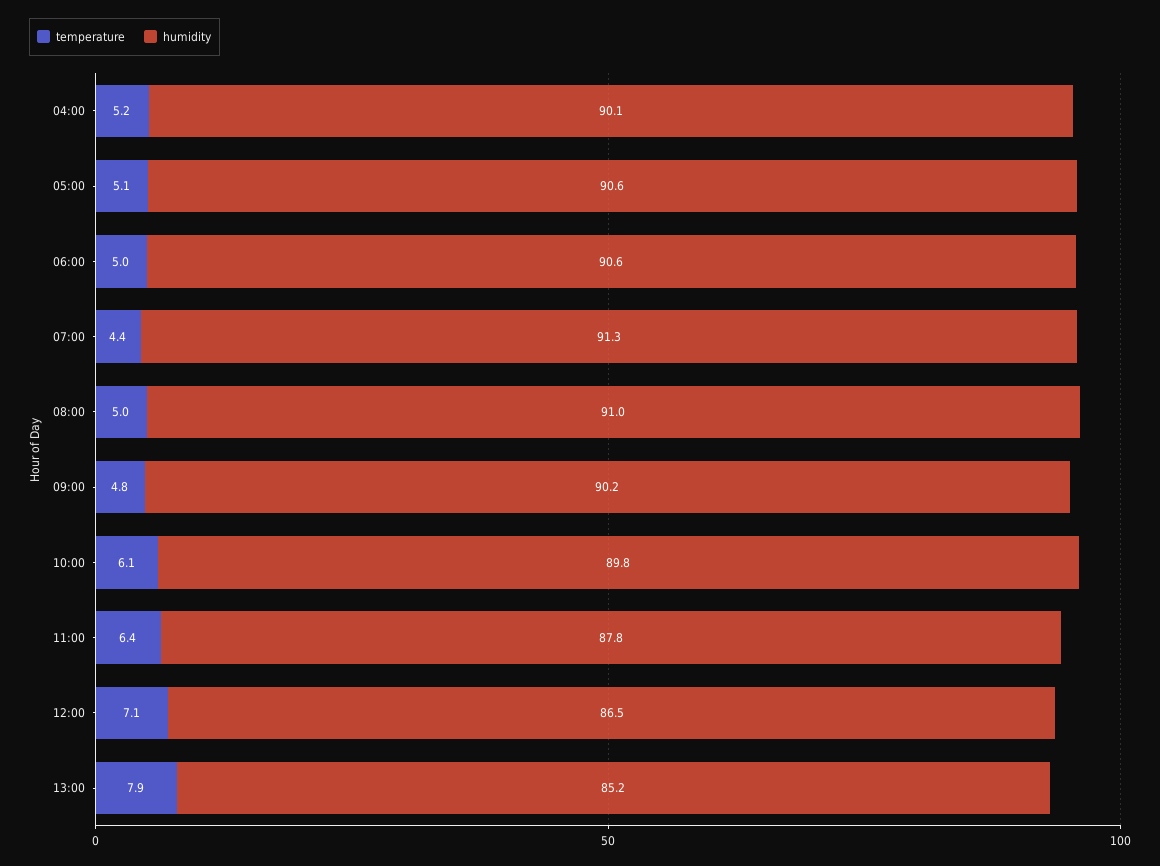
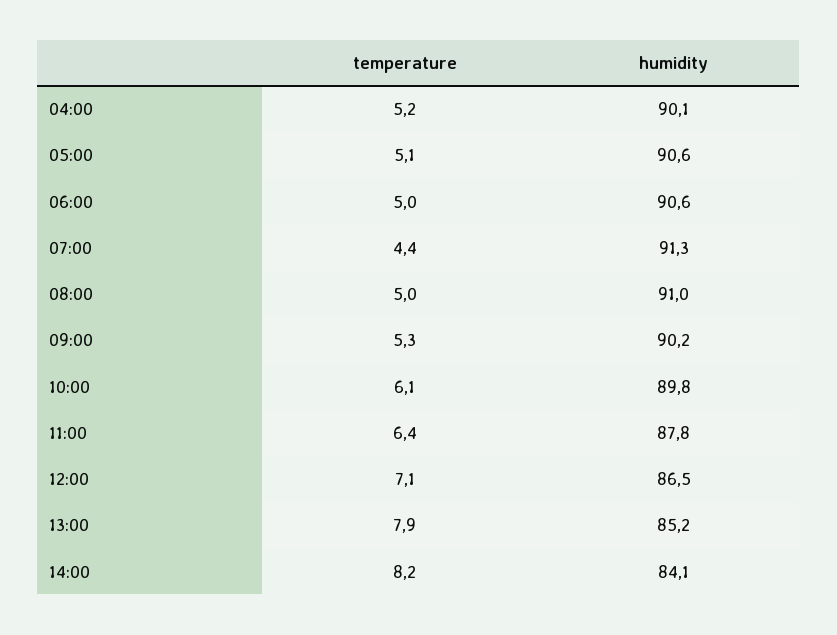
temperature, 09:00: 4.8 -> 5.3
temperature, 14:00: none -> 8.2
humidity, 14:00: none -> 84.1

